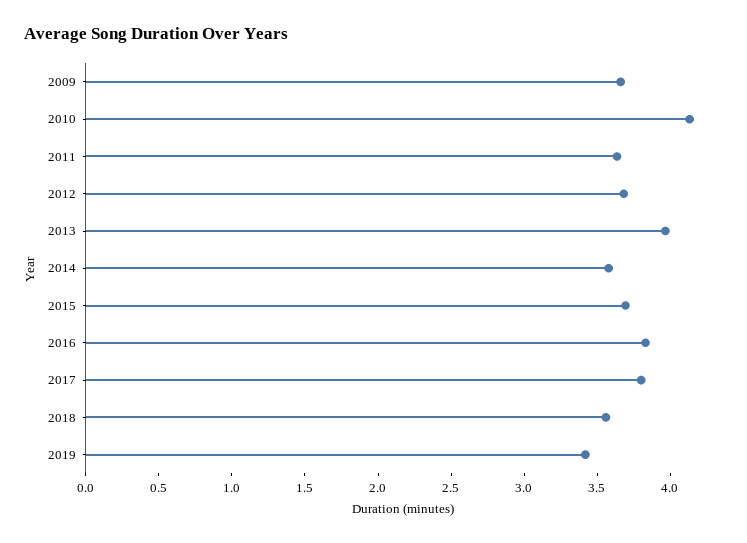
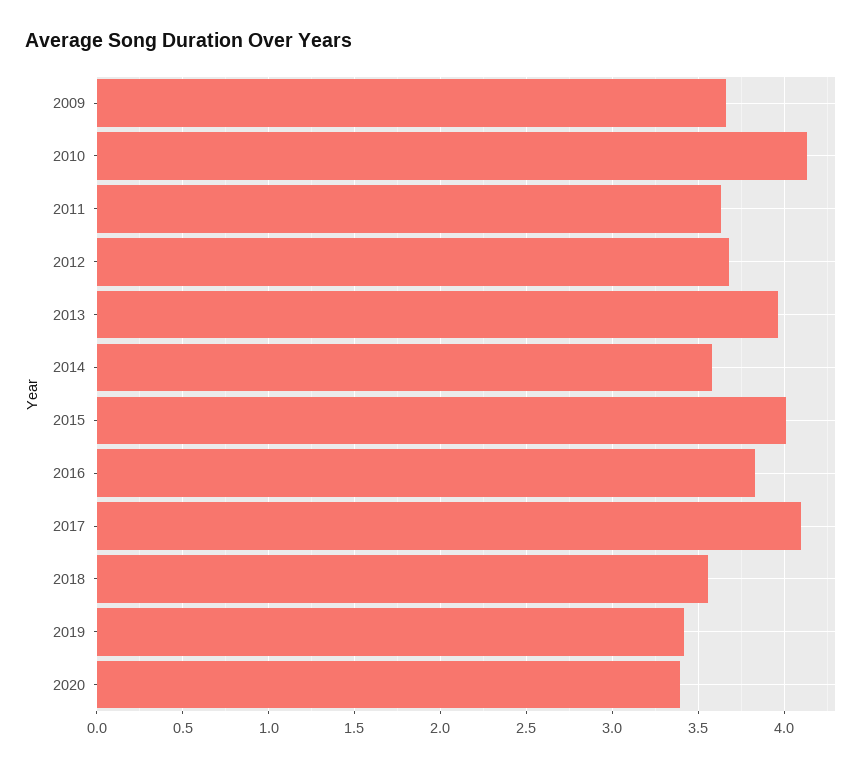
2015: 3.7 -> 4
2017: 3.8 -> 4.1
2020: none -> 3.4

